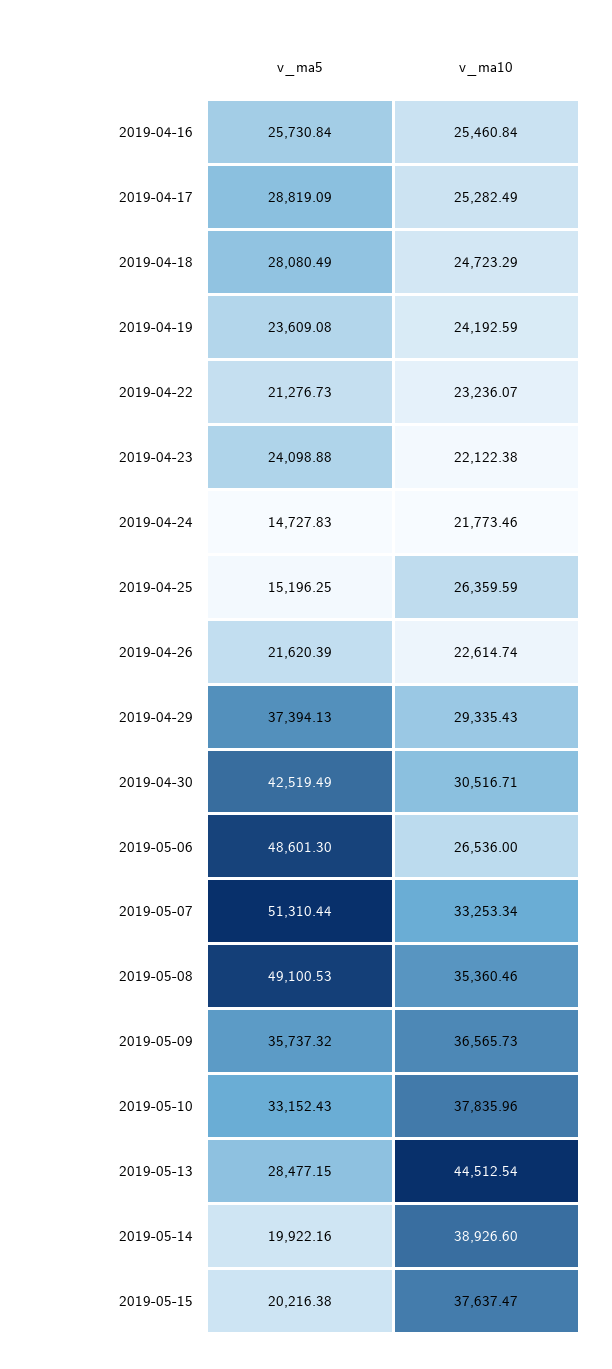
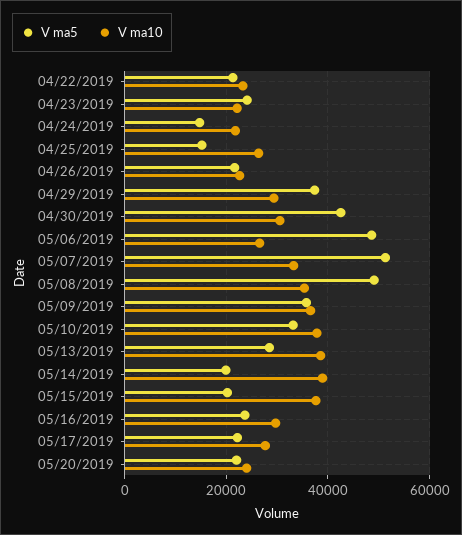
v_ma5, 2019-04-16: 25730.84 -> none
v_ma10, 2019-04-16: 25460.84 -> none
v_ma5, 2019-04-17: 28819.09 -> none
v_ma10, 2019-04-17: 25282.49 -> none
v_ma5, 2019-04-18: 28080.49 -> none
v_ma10, 2019-04-18: 24723.29 -> none
v_ma5, 2019-04-19: 23609.08 -> none
v_ma10, 2019-04-19: 24192.59 -> none
v_ma10, 2019-05-13: 44512.54 -> 38000
v_ma5, 05/16/2019: none -> 24000
v_ma10, 05/16/2019: none -> 30000
v_ma5, 05/17/2019: none -> 22000
v_ma10, 05/17/2019: none -> 28000
v_ma5, 05/20/2019: none -> 22000
v_ma10, 05/20/2019: none -> 24000

